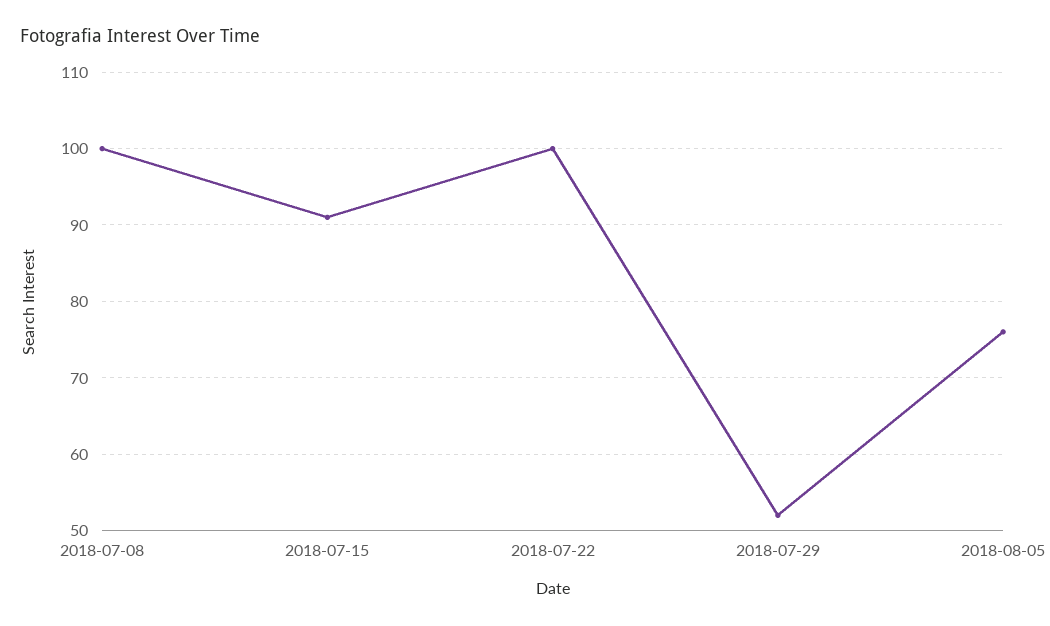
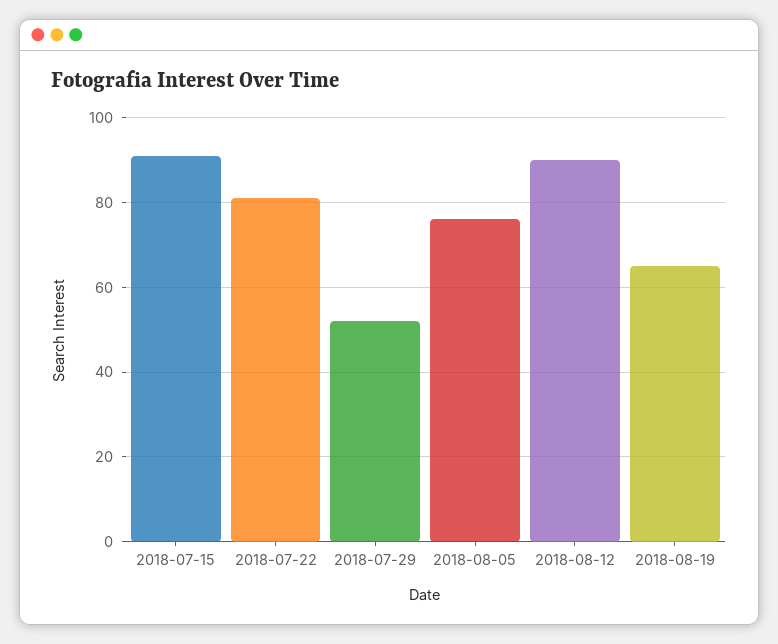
2018-07-08: 100 -> none
2018-07-22: 100 -> 80
2018-08-12: none -> 90
2018-08-19: none -> 65

